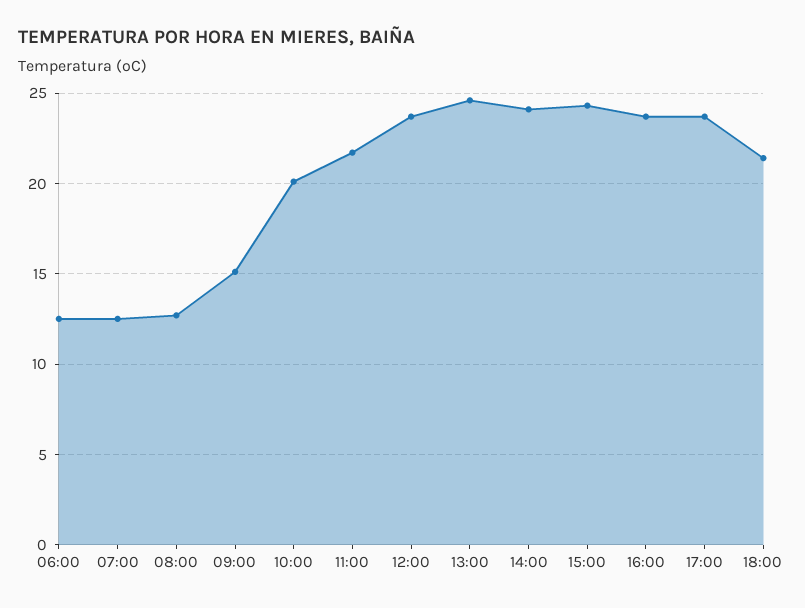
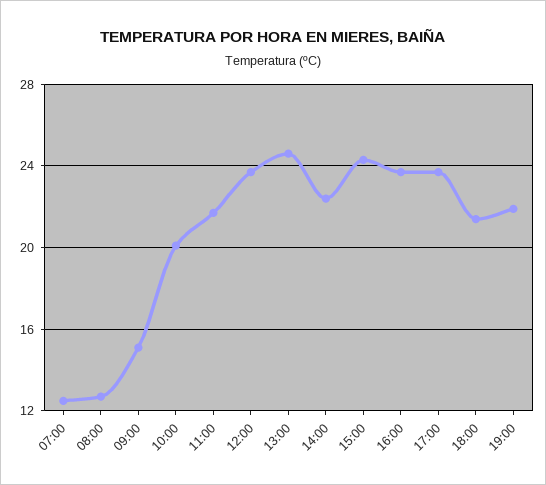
06:00: 12.5 -> none
14:00: 24 -> 22.5
19:00: none -> 22

